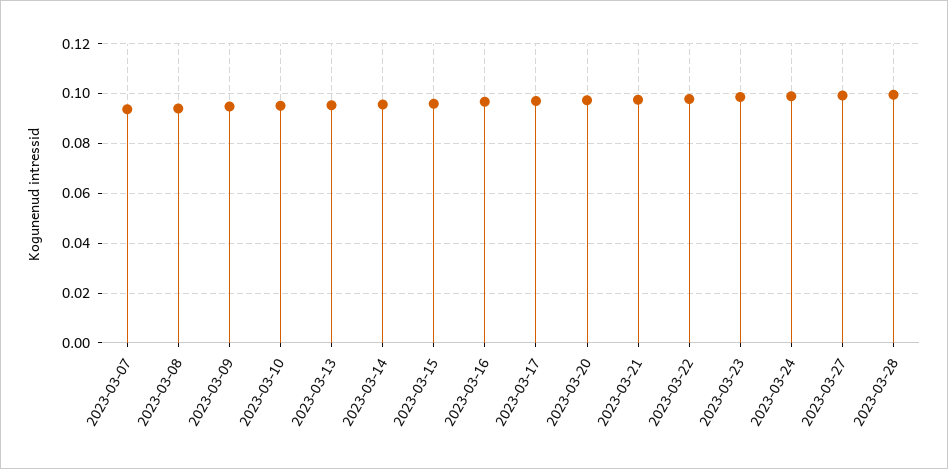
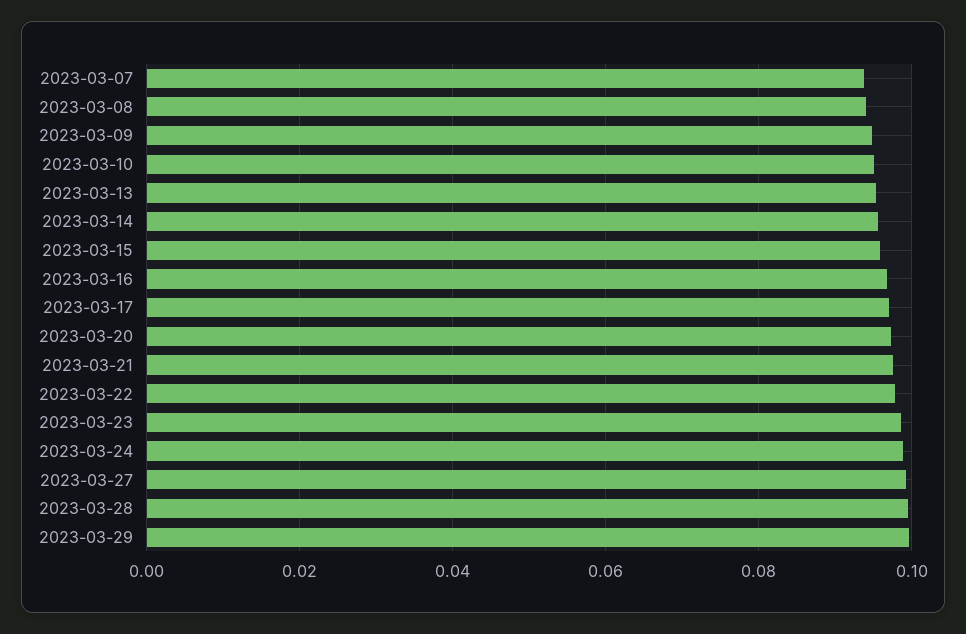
2023-03-29: none -> 0.1

